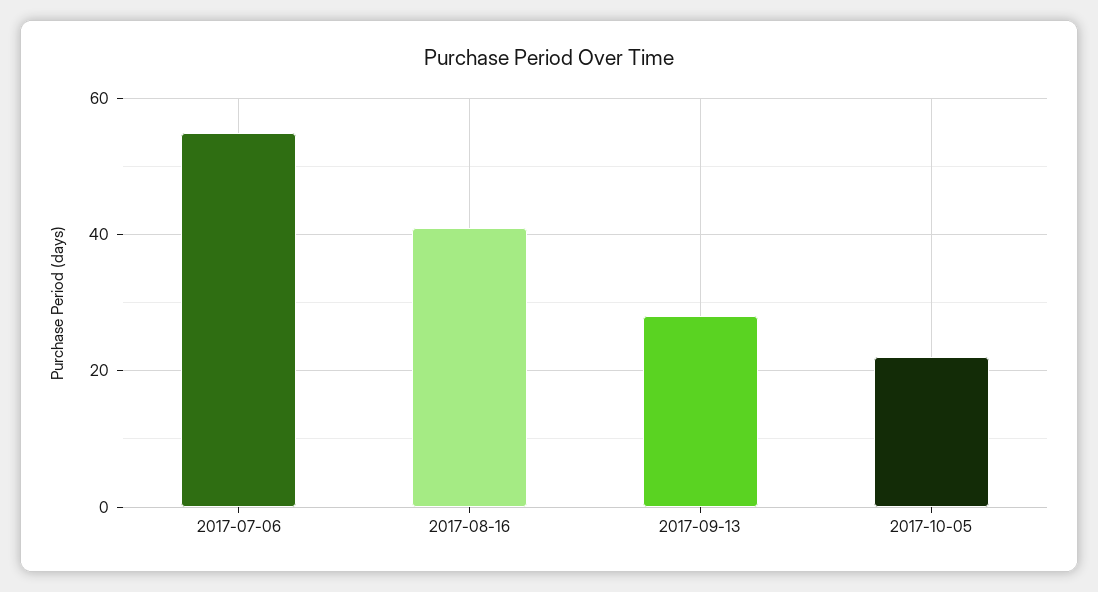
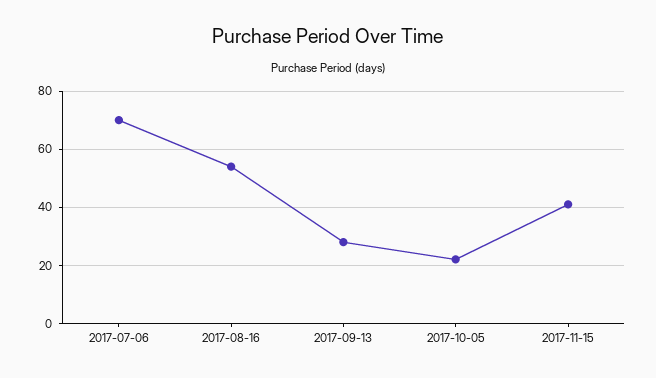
2017-07-06: 55 -> 70
2017-08-16: 40 -> 55
2017-11-15: none -> 40

